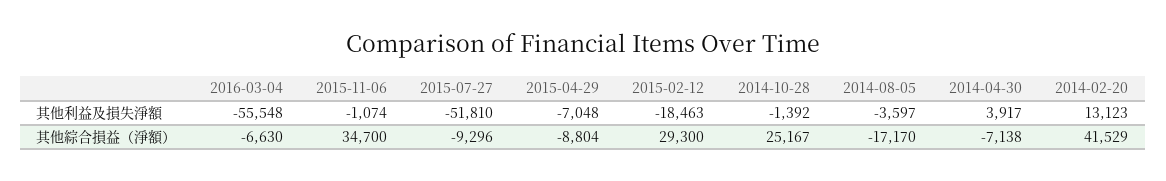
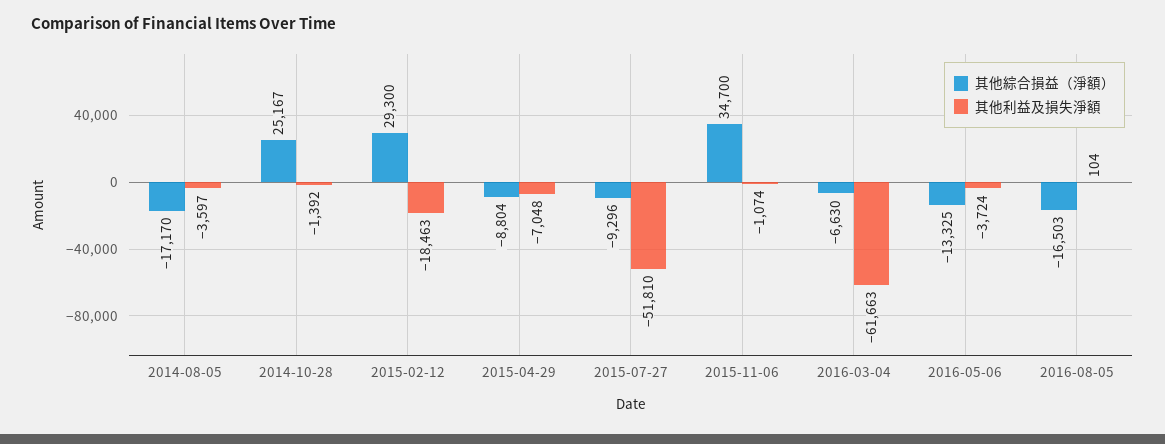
其他利益及損失淨額, 2016-03-04: -55548 -> -61663
其他利益及損失淨額, 2014-04-30: 3917 -> none
其他利益及損失淨額, 2014-02-20: 13123 -> none
其他綜合損益（淨額）, 2014-04-30: -7138 -> none
其他綜合損益（淨額）, 2014-02-20: 41529 -> none
其他綜合損益（淨額）, 2016-05-06: none -> -13325
其他利益及損失淨額, 2016-05-06: none -> -3724
其他綜合損益（淨額）, 2016-08-05: none -> -16503
其他利益及損失淨額, 2016-08-05: none -> 104

